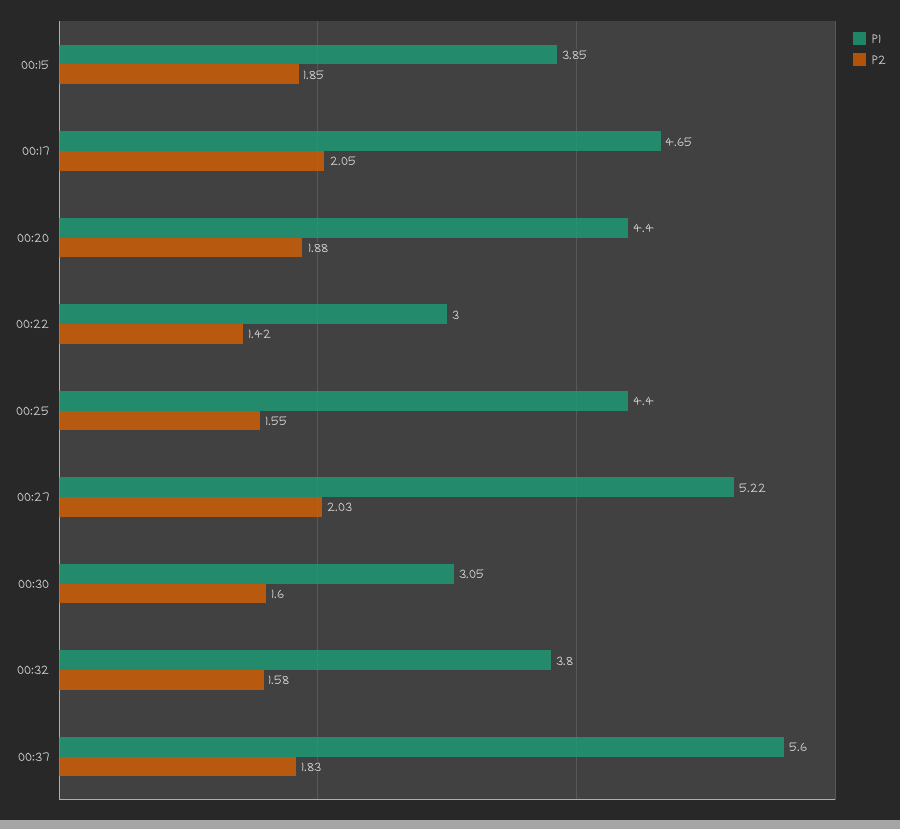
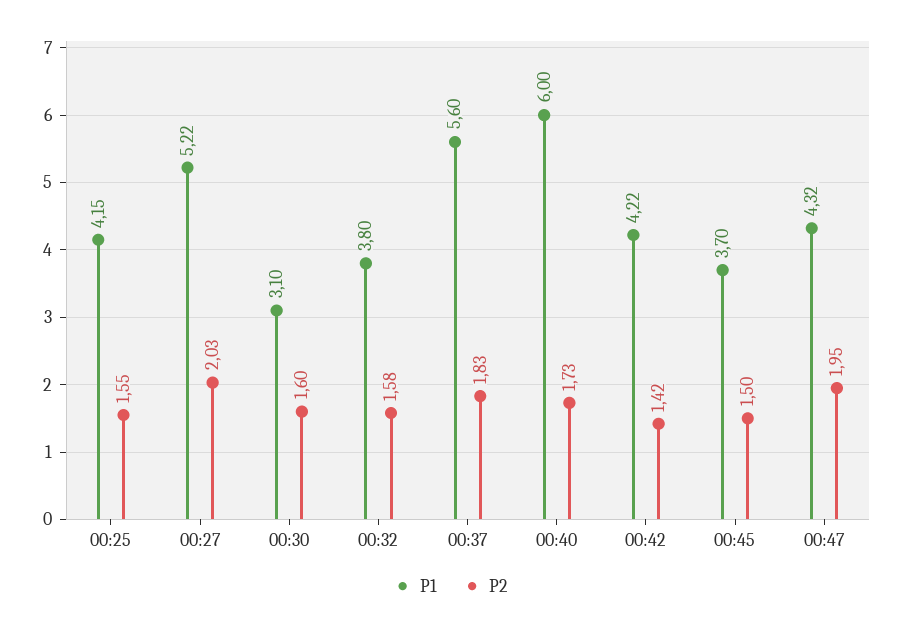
P1, 00:15: 3.85 -> none
P2, 00:15: 1.85 -> none
P1, 00:17: 4.65 -> none
P2, 00:17: 2.05 -> none
P1, 00:20: 4.4 -> none
P2, 00:20: 1.88 -> none
P1, 00:22: 3 -> none
P2, 00:22: 1.42 -> none
P1, 00:25: 4.4 -> 4.15
P1, 00:30: 3.05 -> 3.1
P1, 00:40: none -> 6
P2, 00:40: none -> 1.73
P1, 00:42: none -> 4.22
P2, 00:42: none -> 1.42
P1, 00:45: none -> 3.7
P2, 00:45: none -> 1.5
P1, 00:47: none -> 4.32
P2, 00:47: none -> 1.95

